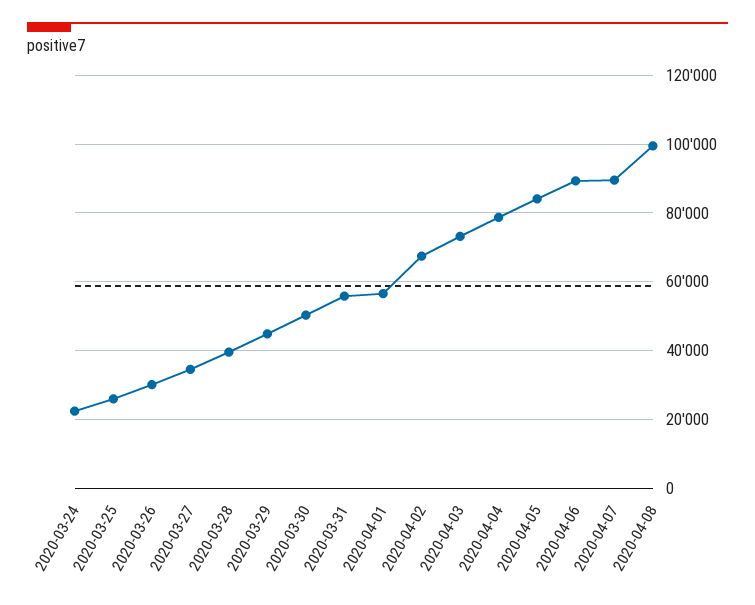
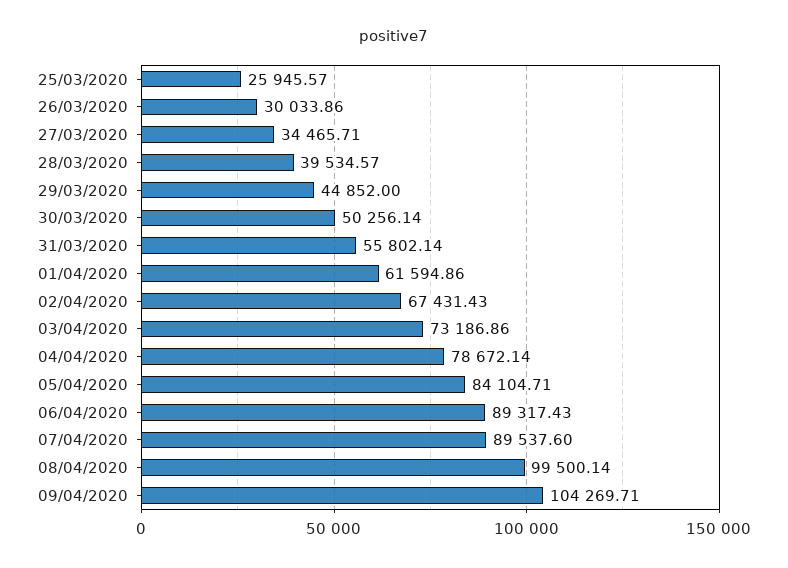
2020-03-24: 22000 -> none
2020-04-01: 56000 -> 61594.86
09/04/2020: none -> 104269.71

